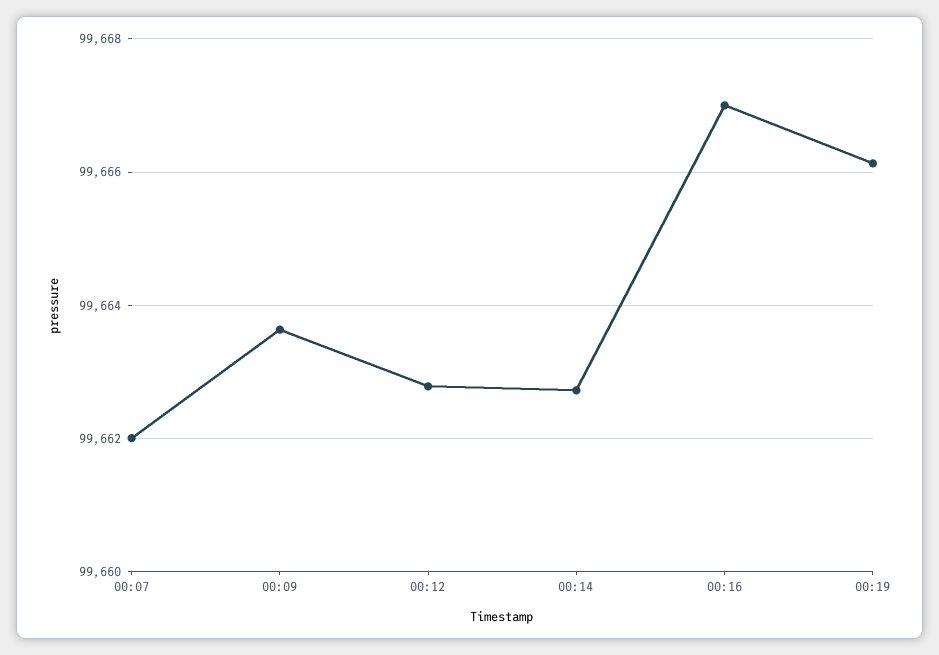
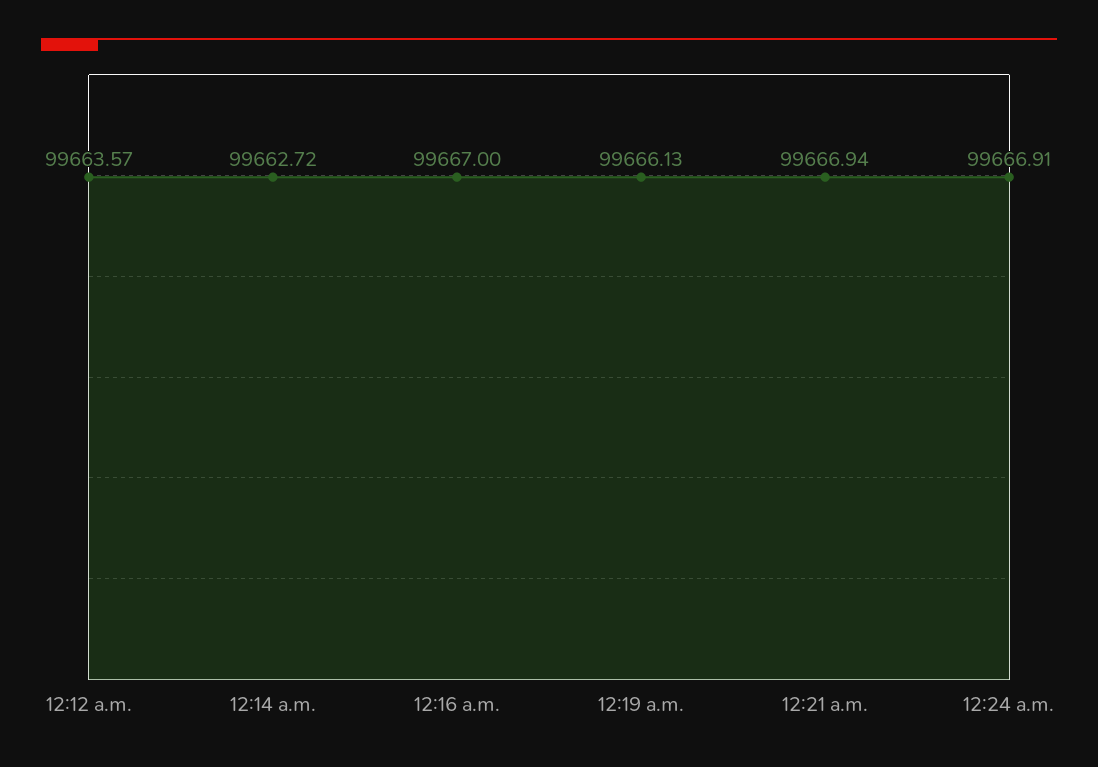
00:07: 99662 -> none
00:09: 99663.6 -> none
00:12: 99662.8 -> 99663.57
12:21 a.m.: none -> 99666.94
12:24 a.m.: none -> 99666.91

